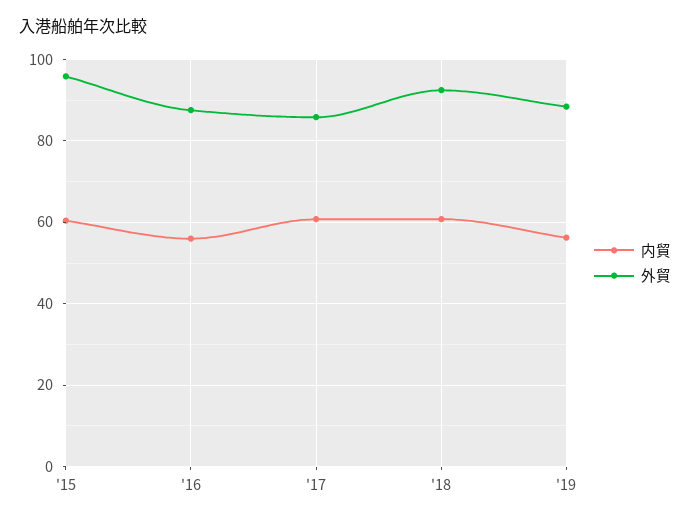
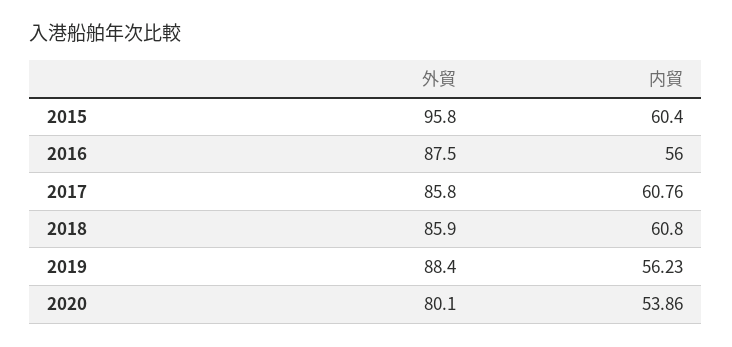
外貿, '18: 92 -> 85.9
外貿, 2020: none -> 80.1
内貿, 2020: none -> 53.86

